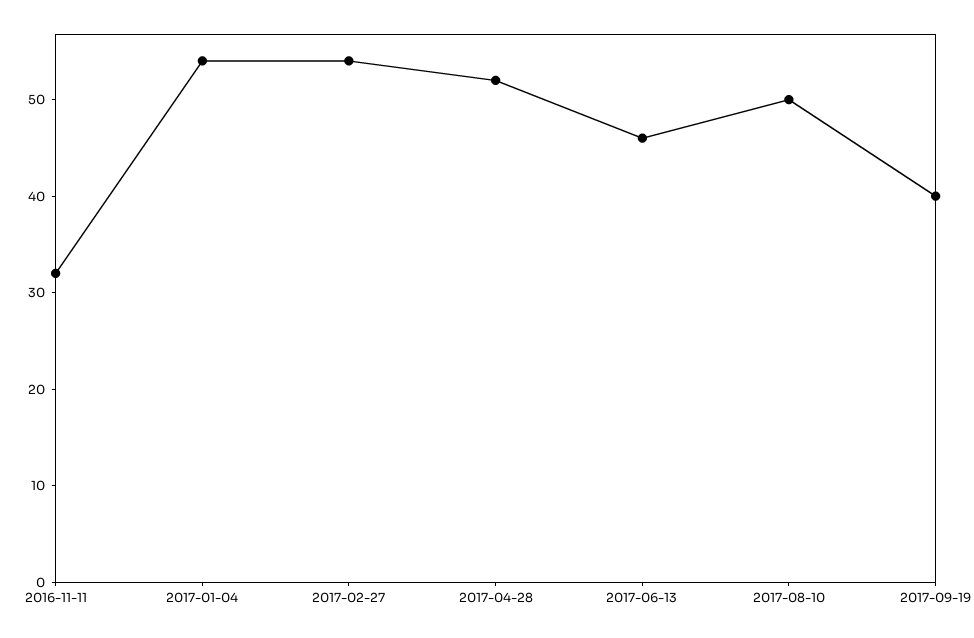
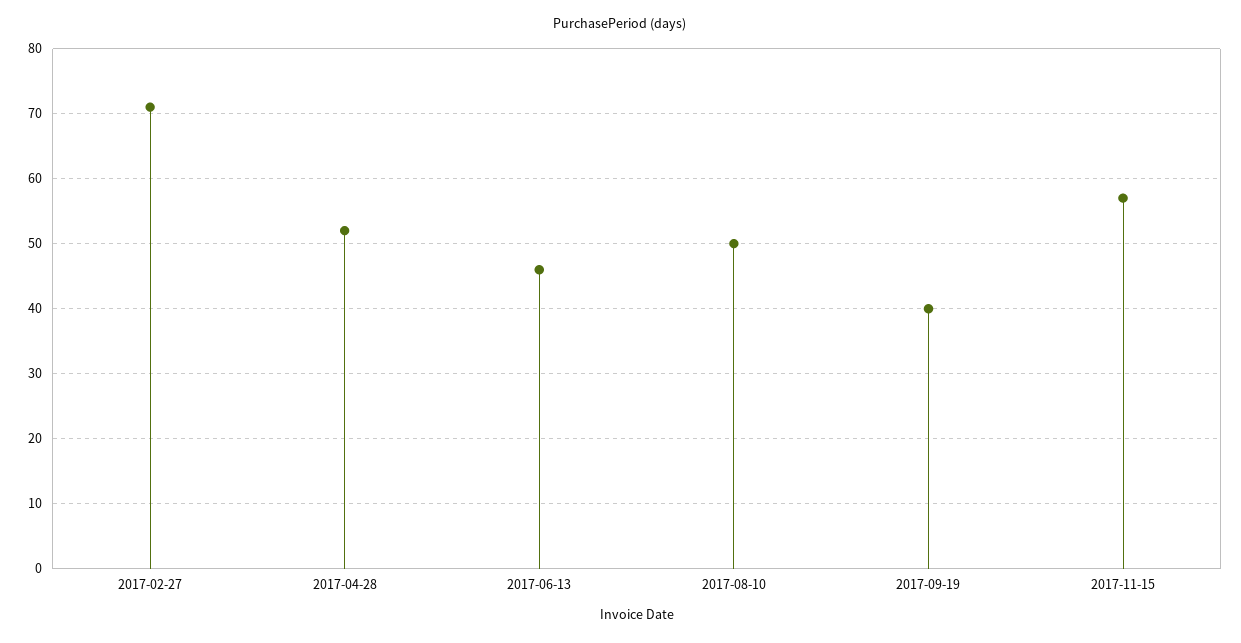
2016-11-11: 32 -> none
2017-01-04: 54 -> none
2017-02-27: 54 -> 71
2017-11-15: none -> 57

